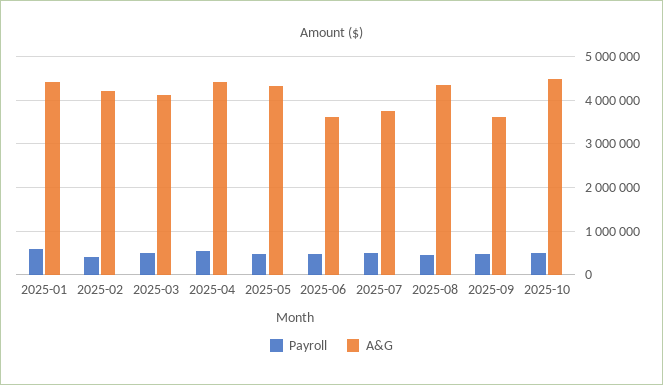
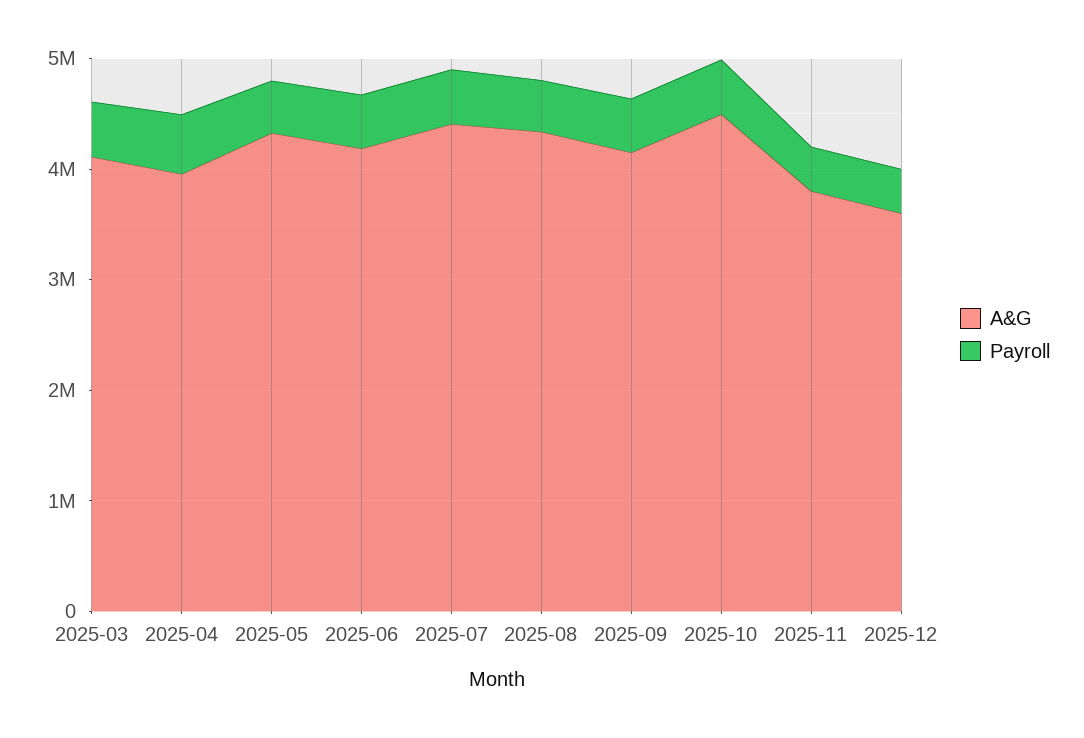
Payroll, 2025-01: 600000 -> none
A&G, 2025-01: 4400000 -> none
Payroll, 2025-02: 400000 -> none
A&G, 2025-02: 4200000 -> none
A&G, 2025-04: 4400000 -> 4000000
A&G, 2025-06: 3600000 -> 4200000
A&G, 2025-07: 3800000 -> 4400000
A&G, 2025-09: 3600000 -> 4200000
A&G, 2025-11: none -> 3800000
Payroll, 2025-11: none -> 400000
A&G, 2025-12: none -> 3600000
Payroll, 2025-12: none -> 400000

